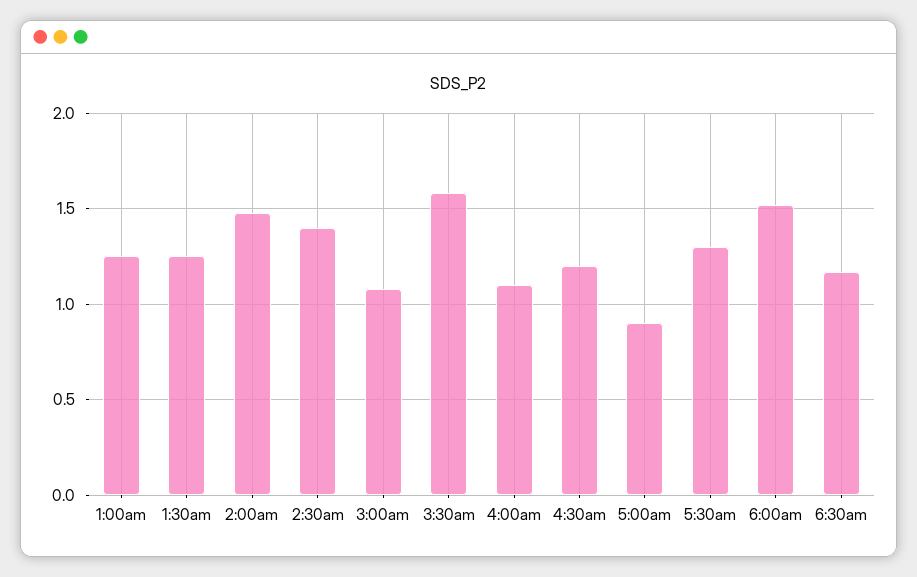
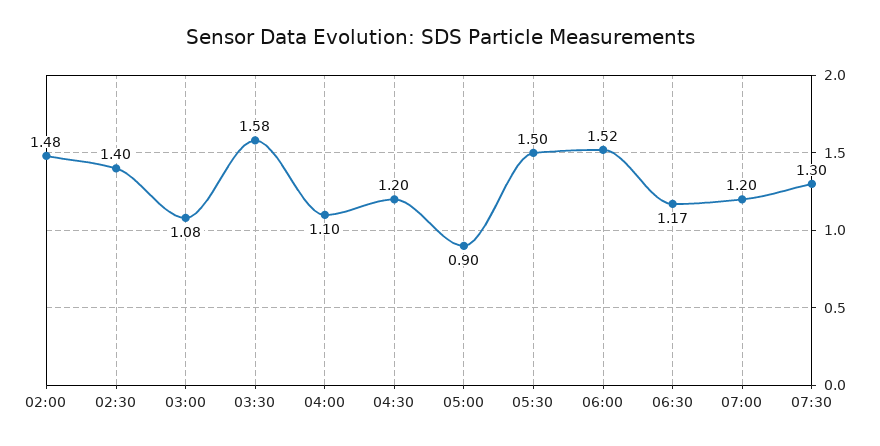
1:00am: 1.25 -> none
1:30am: 1.25 -> none
5:30am: 1.3 -> 1.5
07:00: none -> 1.2
07:30: none -> 1.3

